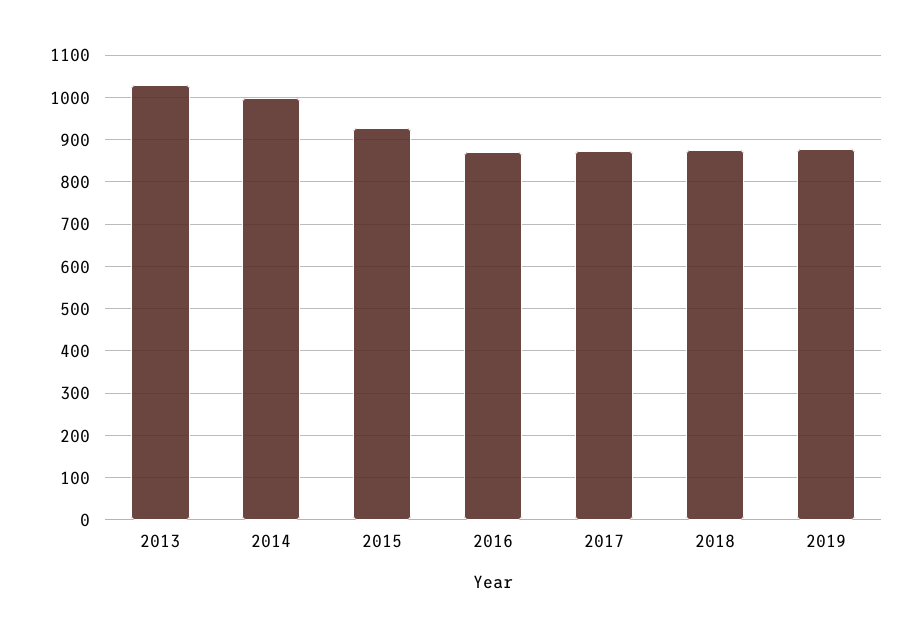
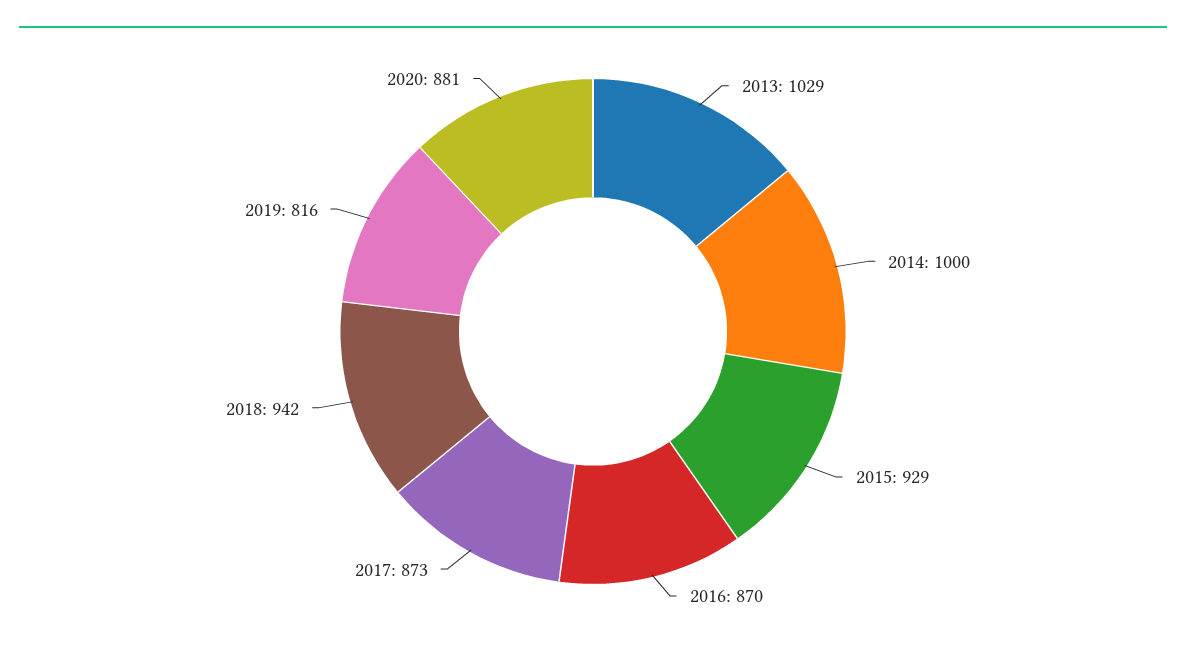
2018: 880 -> 942
2019: 880 -> 816
2020: none -> 881

